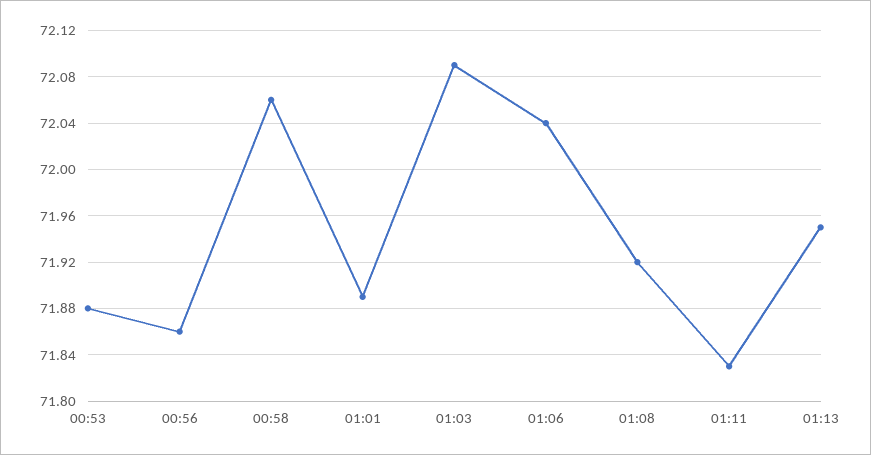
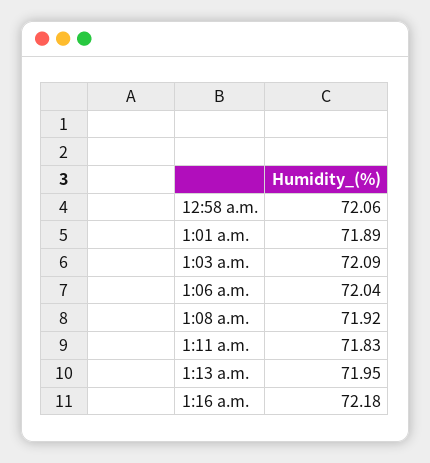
00:53: 71.88 -> none
00:56: 71.86 -> none
1:16 a.m.: none -> 72.18

